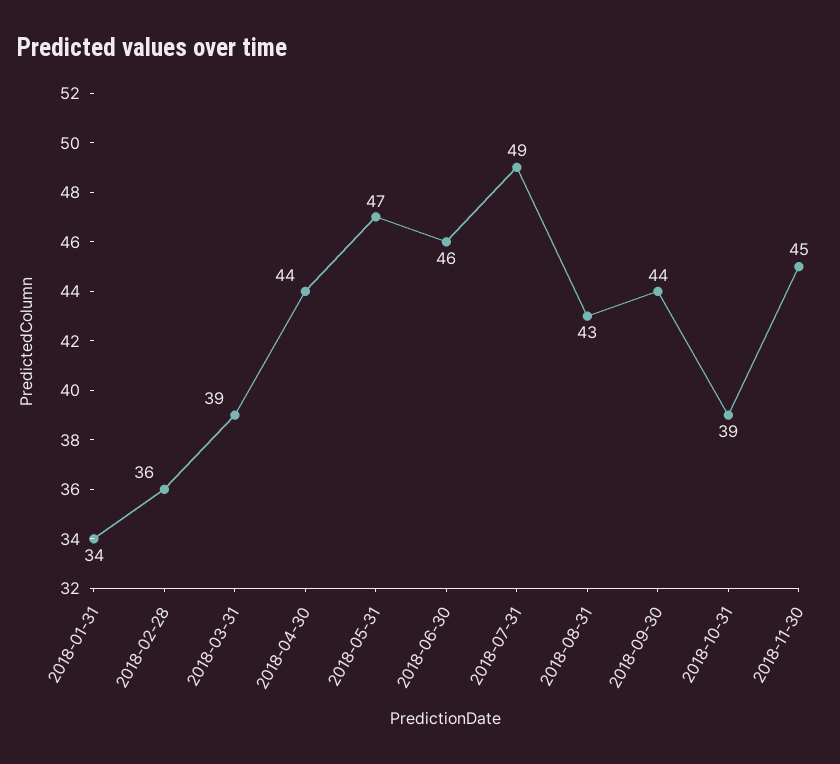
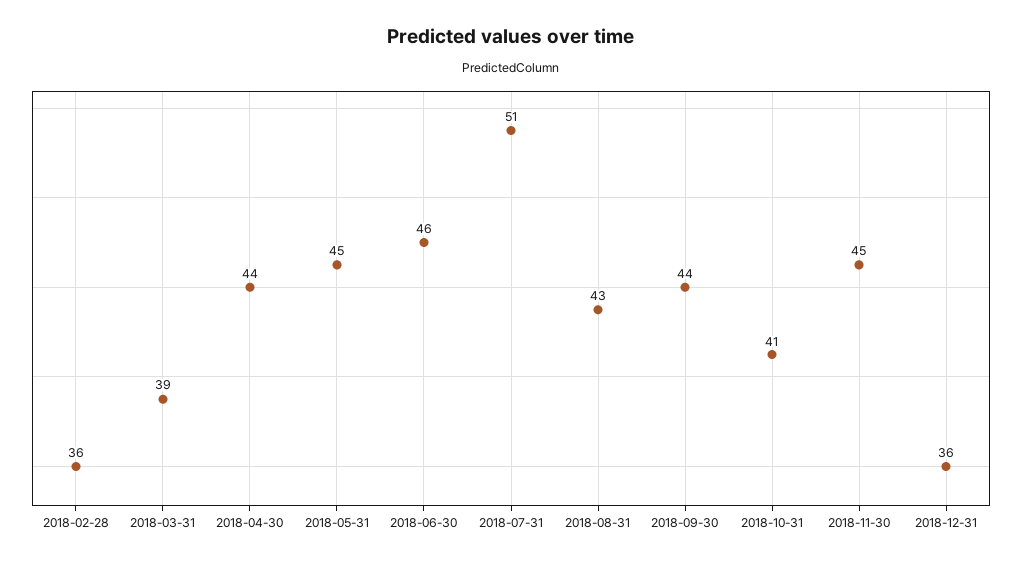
2018-01-31: 34 -> none
2018-05-31: 47 -> 45
2018-07-31: 49 -> 51
2018-10-31: 39 -> 41
2018-12-31: none -> 36

